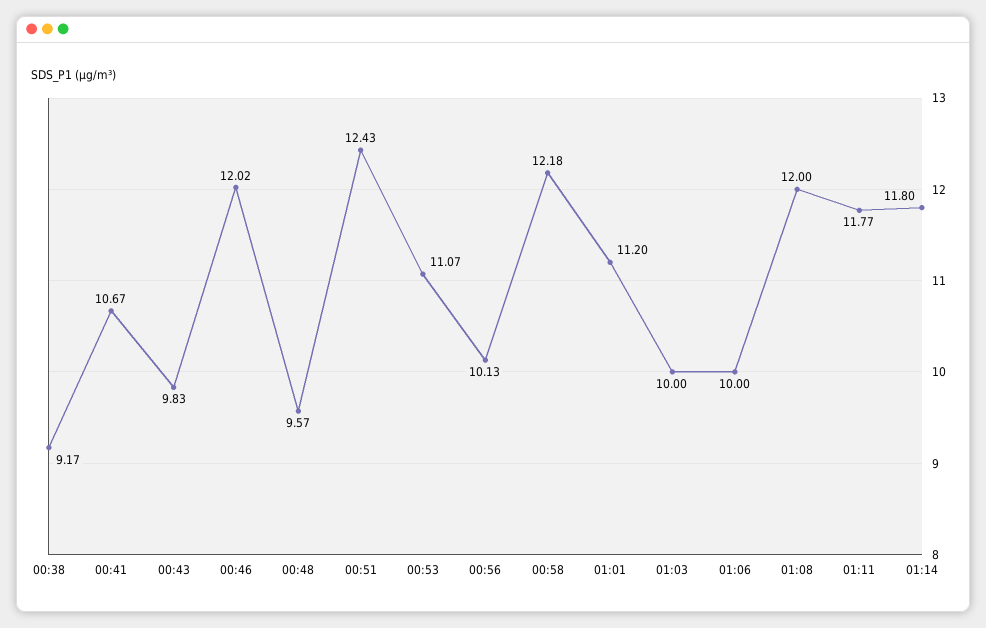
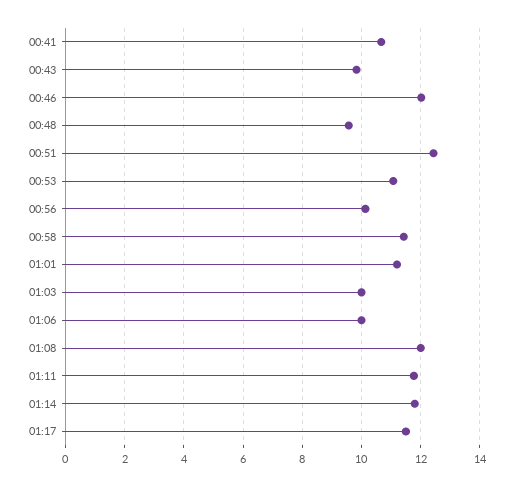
00:38: 9.17 -> none
00:58: 12.18 -> 11.5
01:17: none -> 11.5

